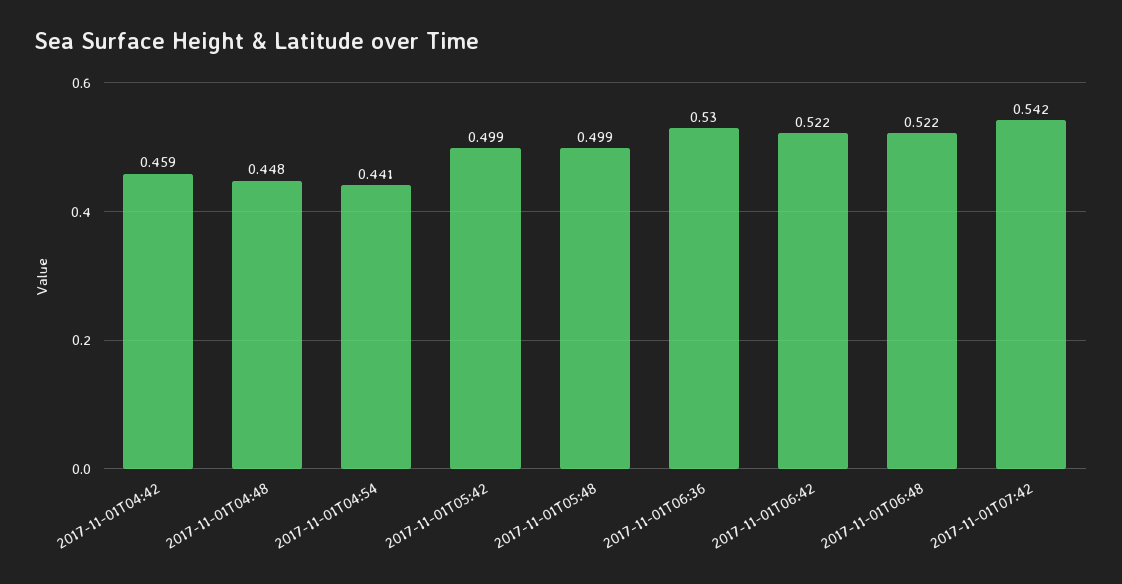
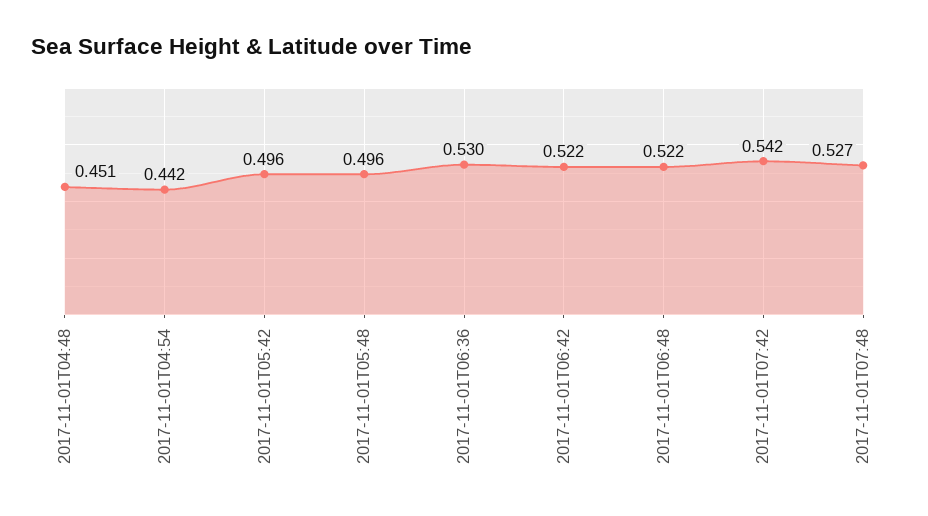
2017-11-01T04:42: 0.459 -> none
2017-11-01T04:48: 0.448 -> 0.451
2017-11-01T04:54: 0.441 -> 0.442
2017-11-01T05:42: 0.499 -> 0.496
2017-11-01T05:48: 0.499 -> 0.496
2017-11-01T07:48: none -> 0.527

